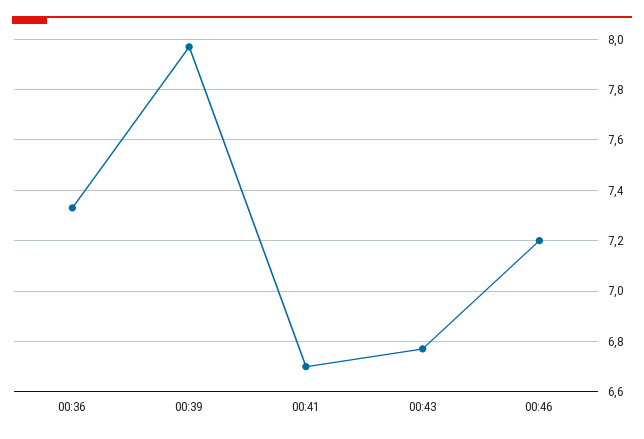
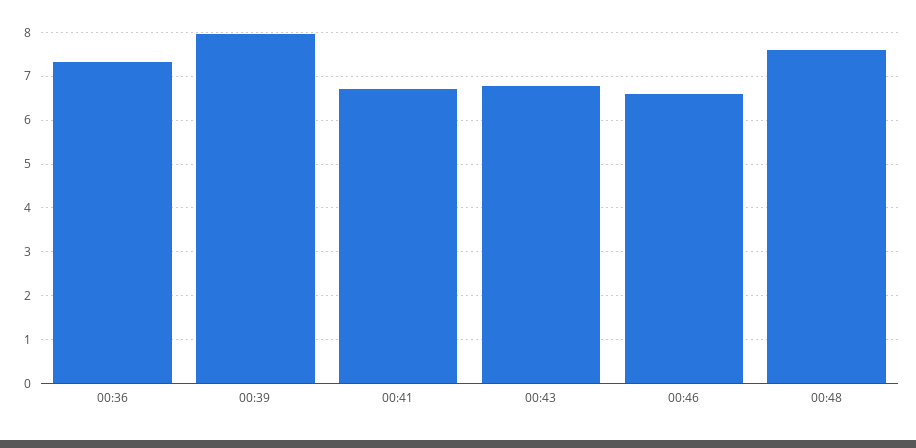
00:46: 7.2 -> 6.6
00:48: none -> 7.6

